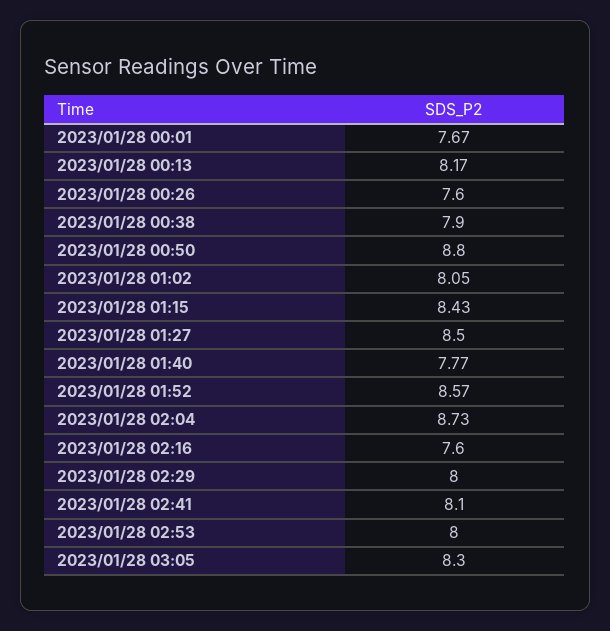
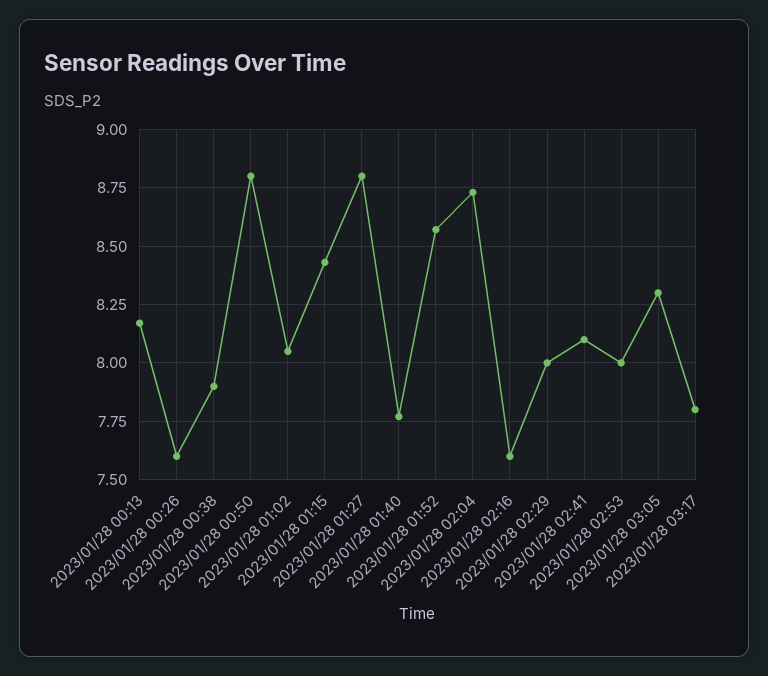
2023/01/28 00:01: 7.67 -> none
2023/01/28 01:27: 8.5 -> 8.8
2023/01/28 03:17: none -> 7.8

